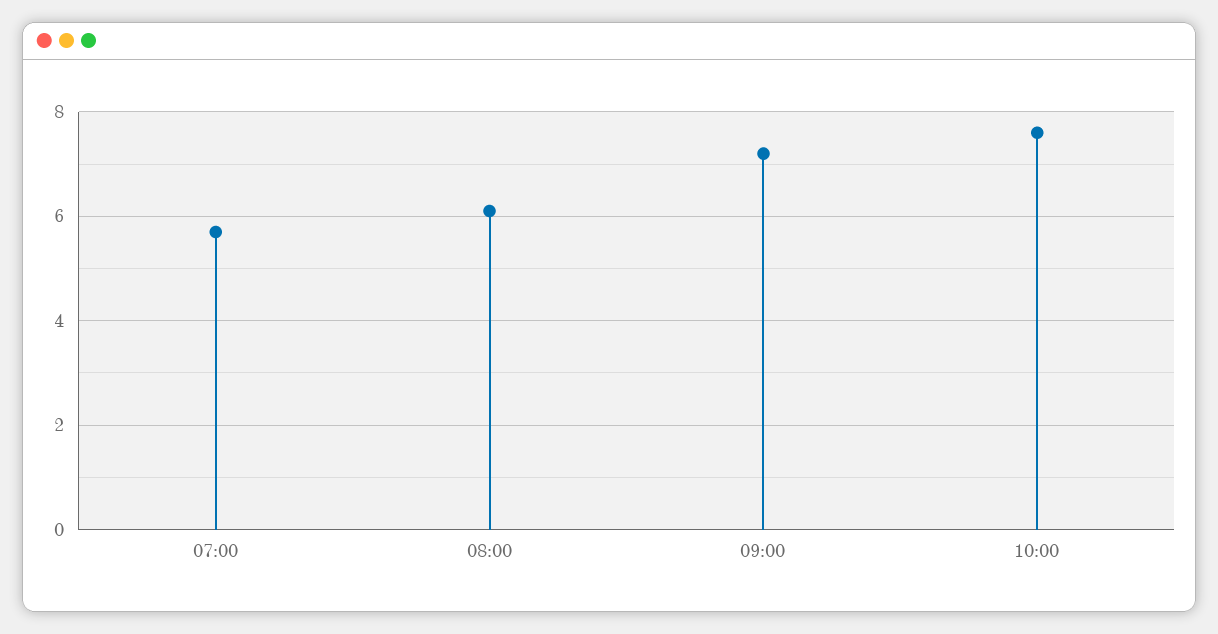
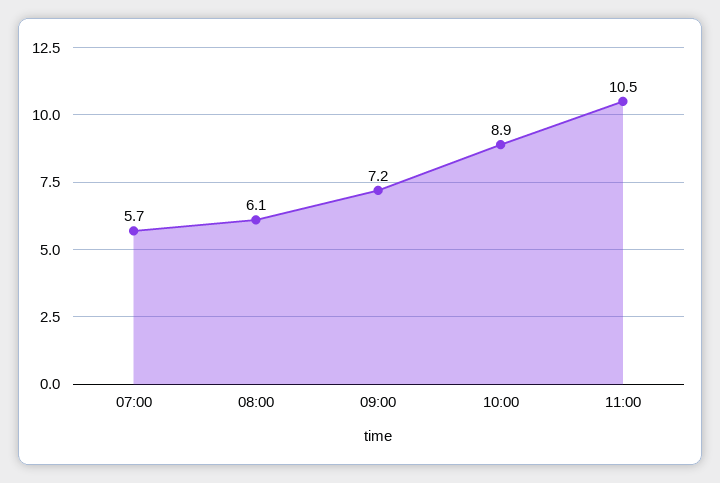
10:00: 7.5 -> 8.9
11:00: none -> 10.5

